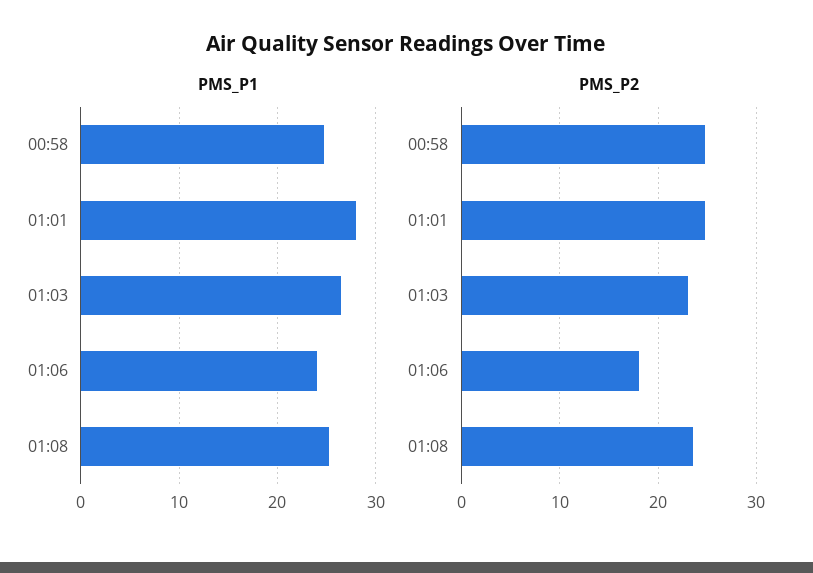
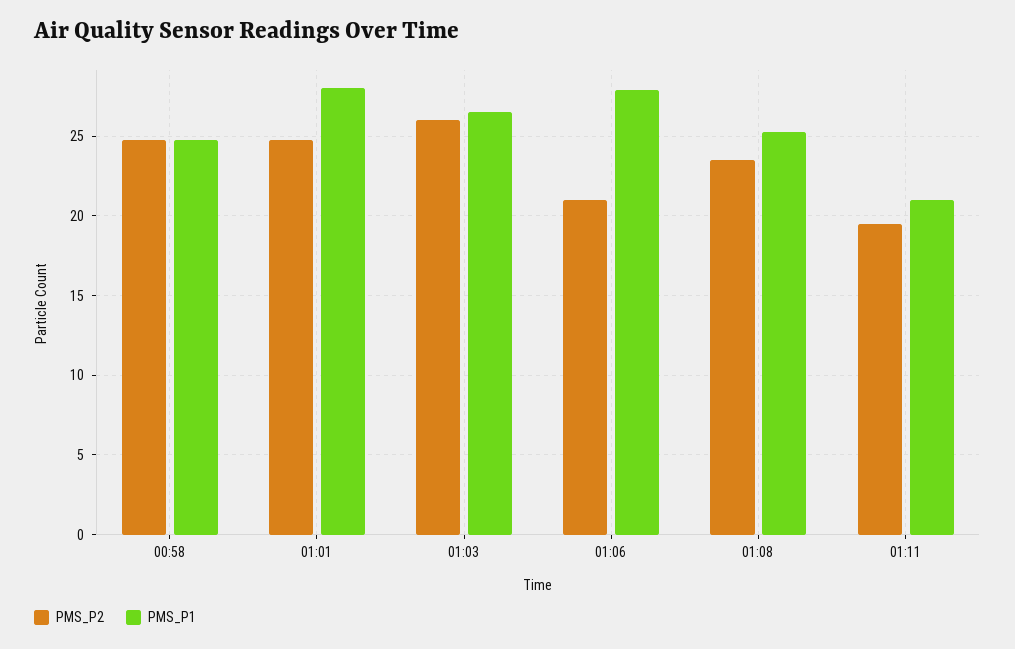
PMS_P1, 01:06: 24 -> 28
PMS_P2, 01:03: 23 -> 26
PMS_P2, 01:06: 18 -> 21
PMS_P2, 01:11: none -> 19.5
PMS_P1, 01:11: none -> 21

